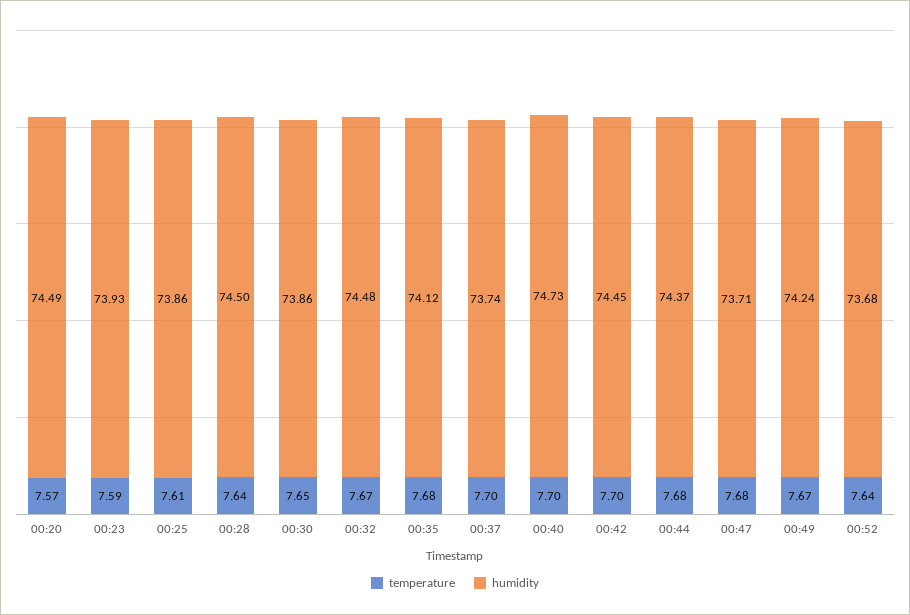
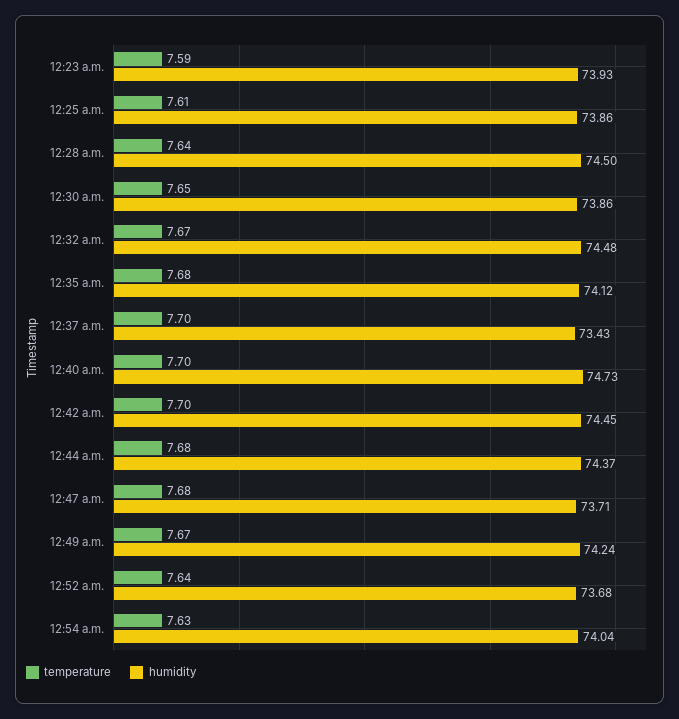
temperature, 00:20: 7.57 -> none
humidity, 00:20: 74.49 -> none
humidity, 00:37: 73.74 -> 73.43
temperature, 12:54 a.m.: none -> 7.63
humidity, 12:54 a.m.: none -> 74.04

